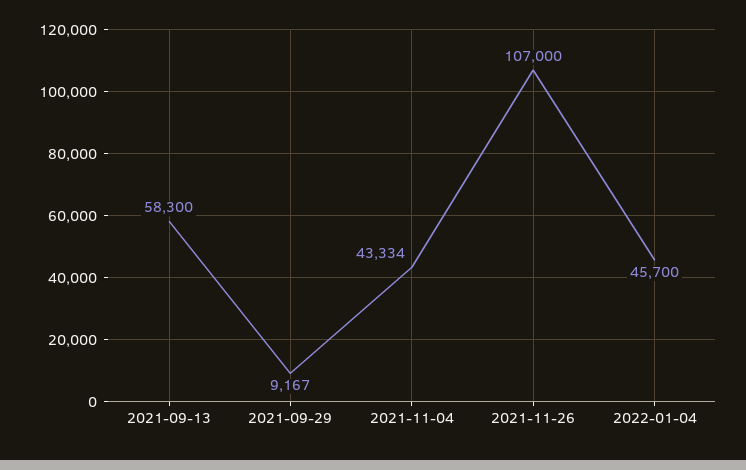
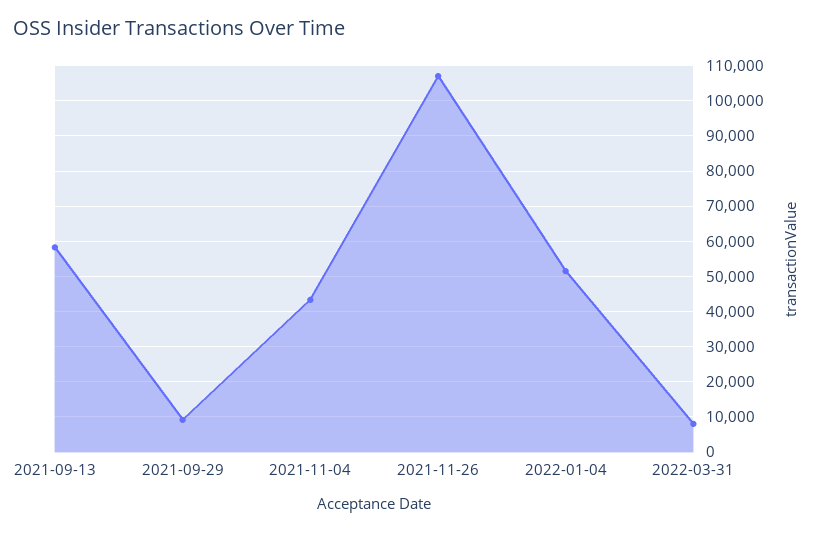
2022-01-04: 45700 -> 52000
2022-03-31: none -> 8000

